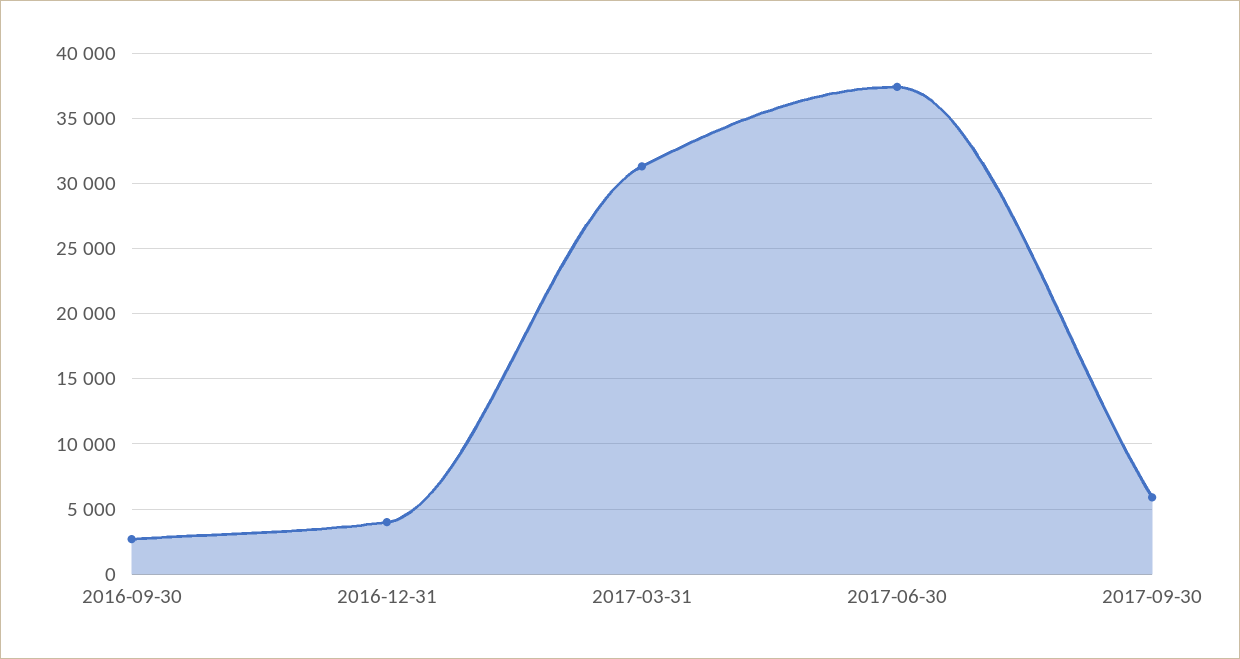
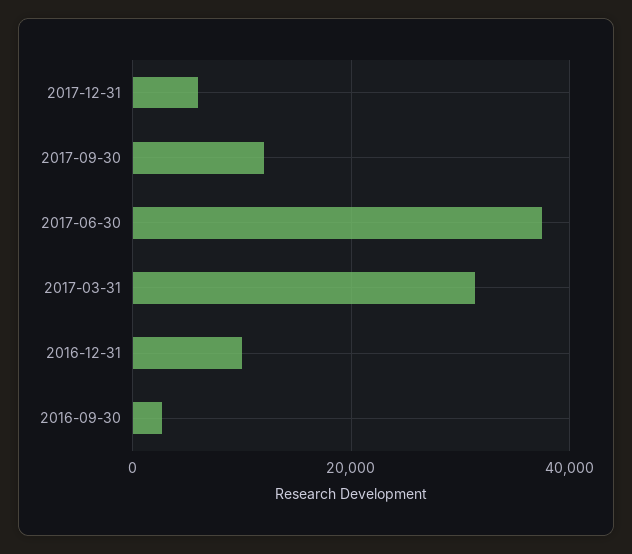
2016-12-31: 4000 -> 10000
2017-09-30: 6000 -> 12000
2017-12-31: none -> 6000

